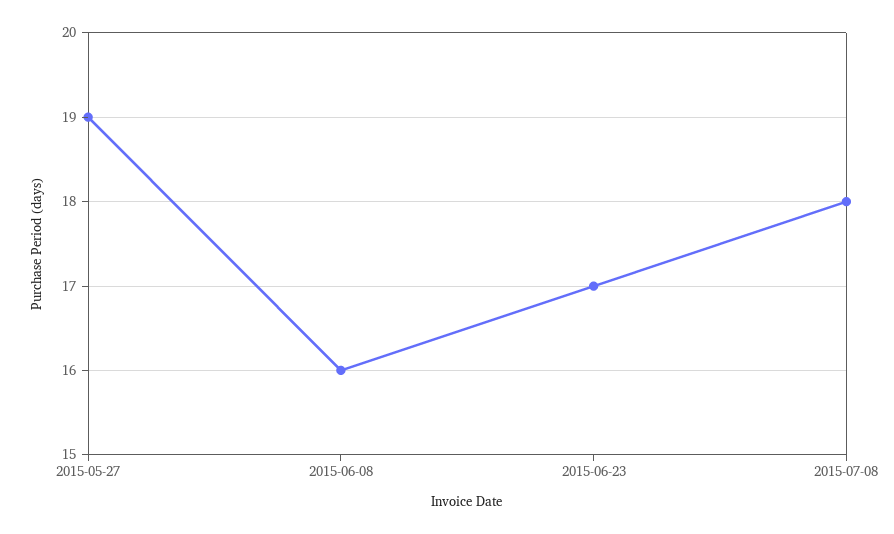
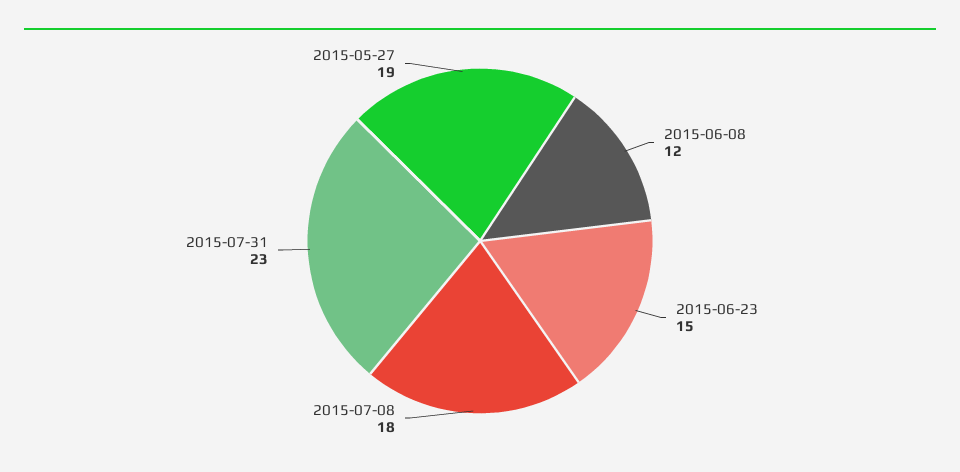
2015-06-08: 16 -> 12
2015-06-23: 17 -> 15
2015-07-31: none -> 23

